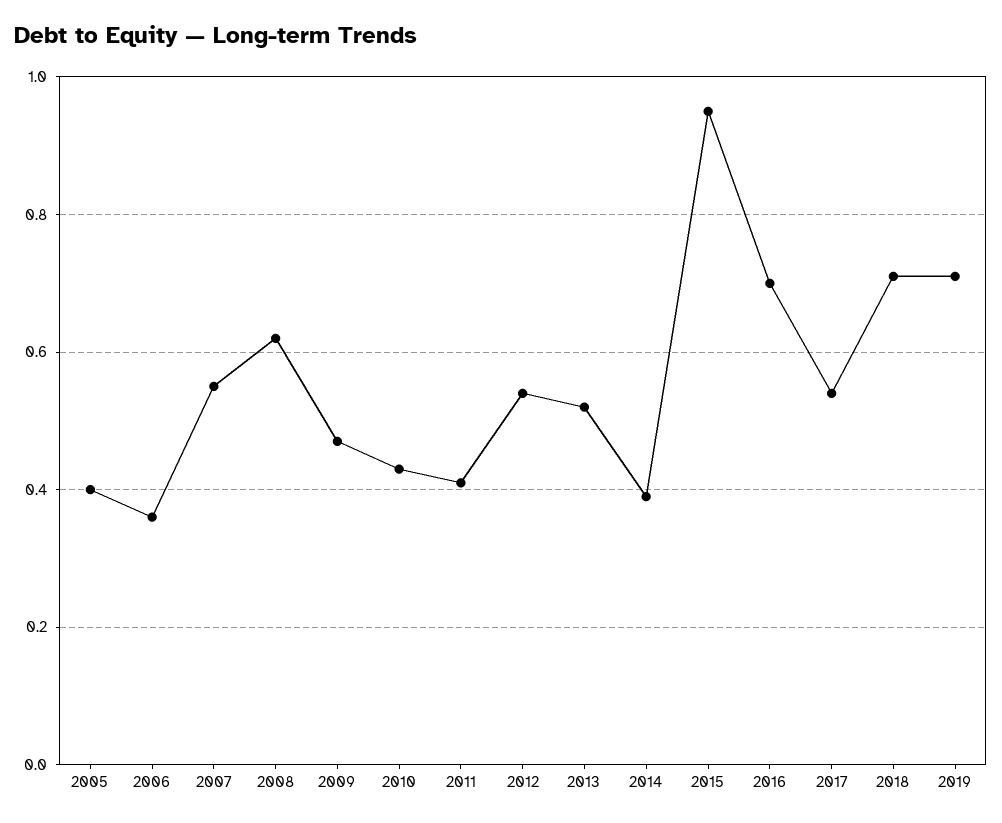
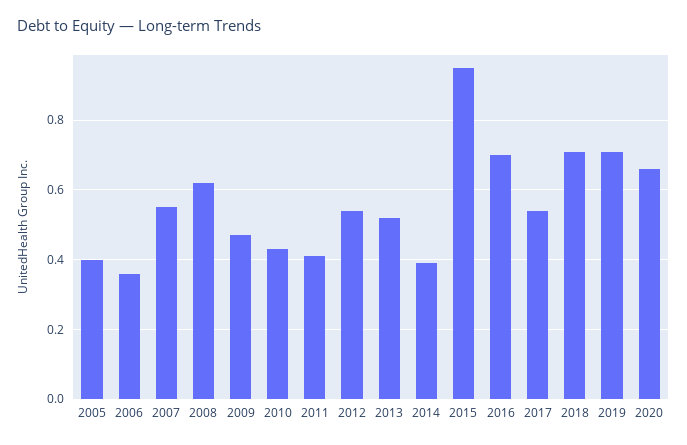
2020: none -> 0.65

